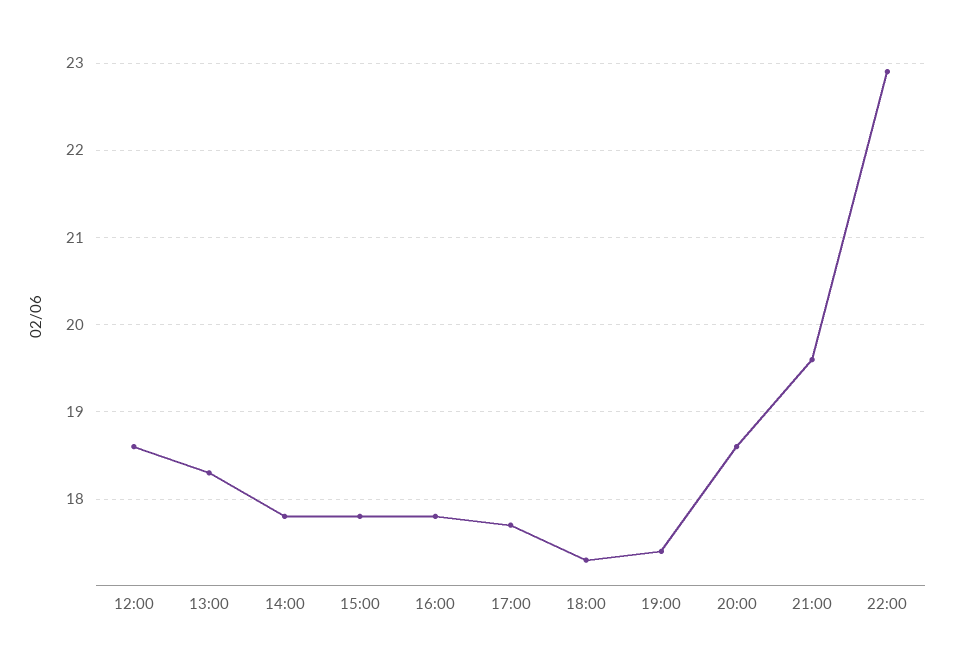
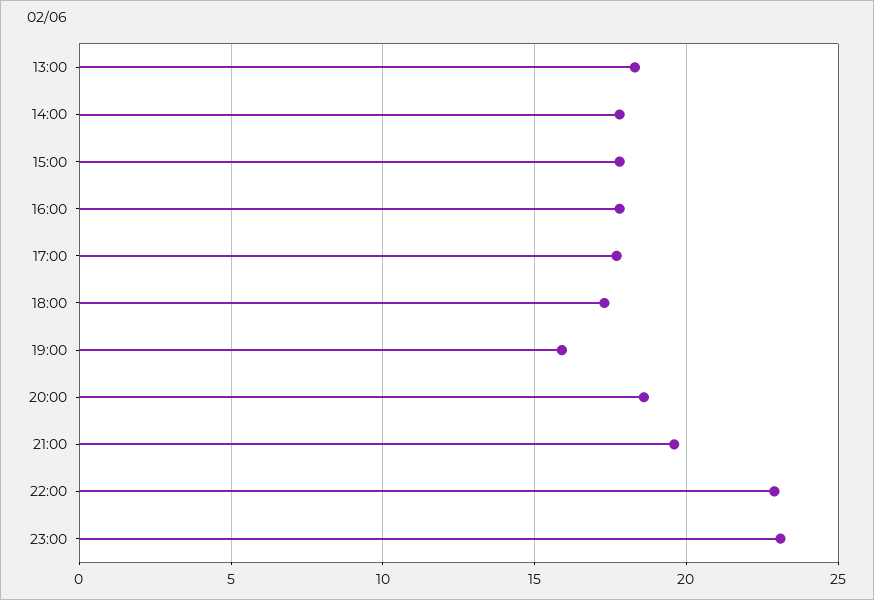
12:00: 18.6 -> none
19:00: 17.4 -> 16
23:00: none -> 23

